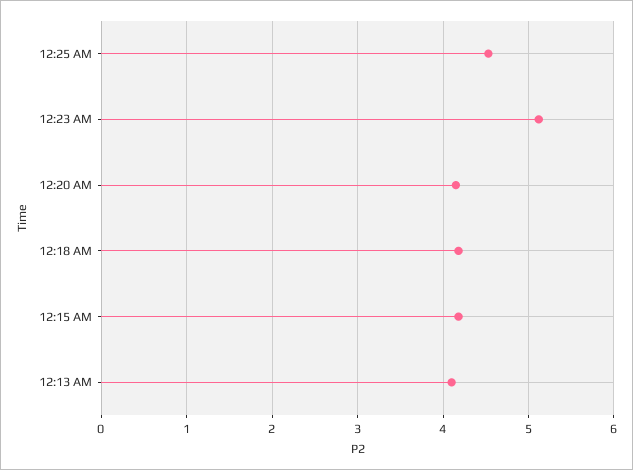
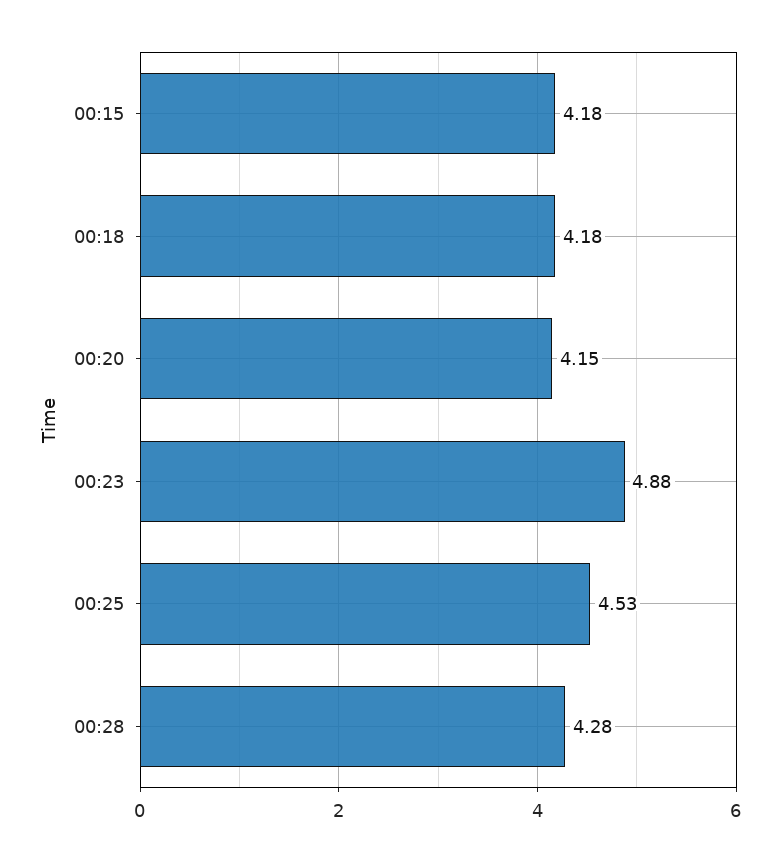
12:23 AM: 5.1 -> 4.88
12:13 AM: 4.1 -> none
00:28: none -> 4.28

